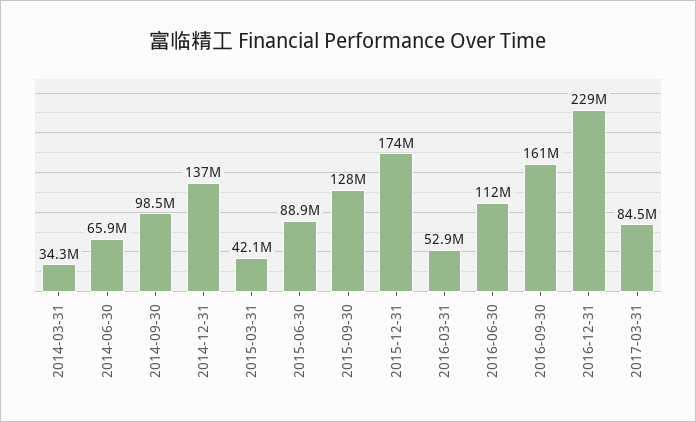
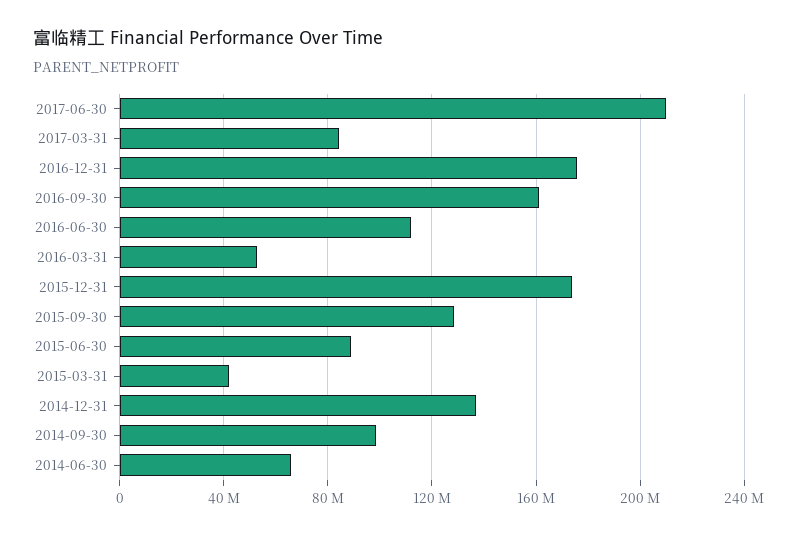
2014-03-31: 34300000 -> none
2016-12-31: 229000000 -> 175000000
2017-06-30: none -> 210000000

